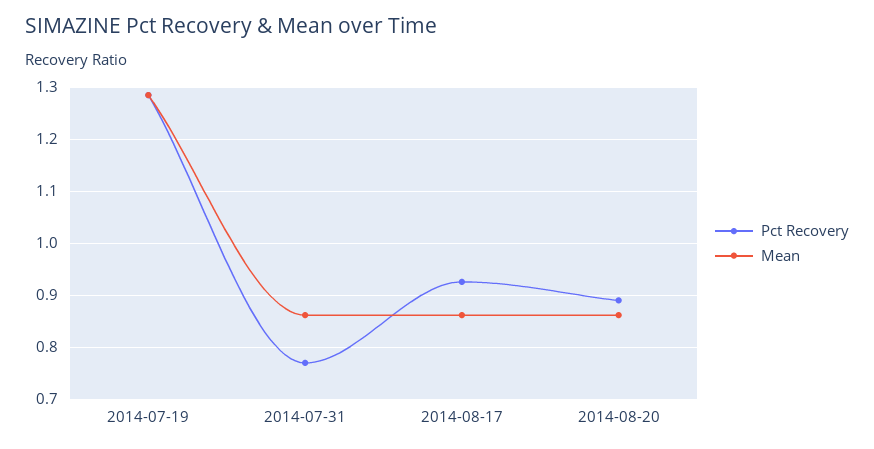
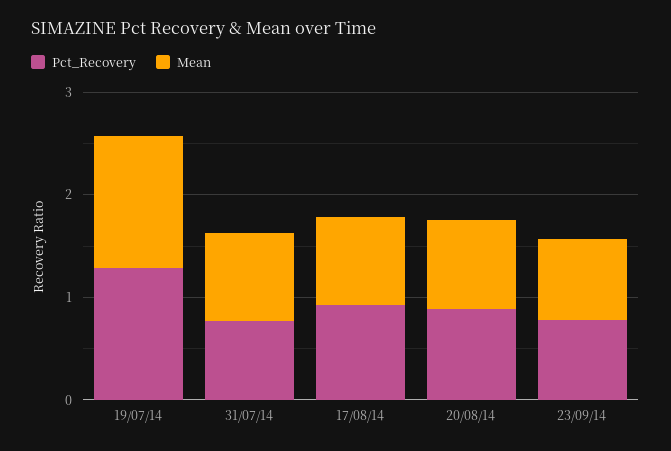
Pct Recovery, 23/09/14: none -> 0.8
Mean, 23/09/14: none -> 0.8

